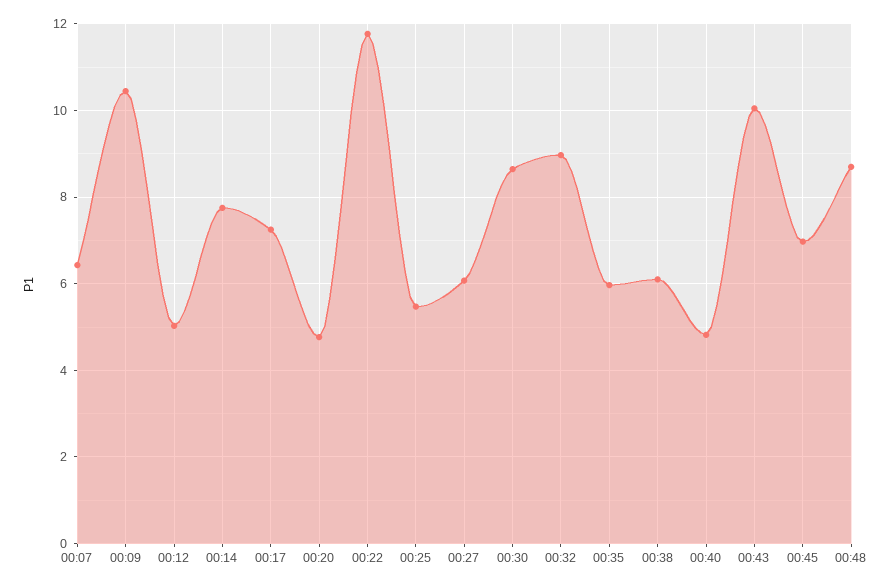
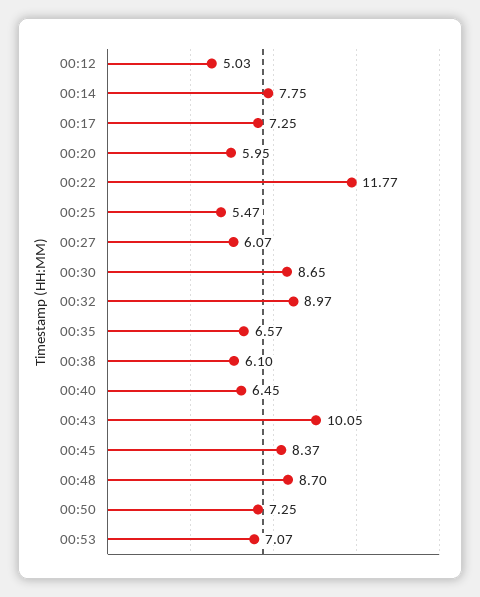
00:07: 6.4 -> none
00:09: 10.4 -> none
00:20: 4.8 -> 5.95
00:35: 6 -> 6.57
00:40: 4.8 -> 6.45
00:45: 7 -> 8.37
00:50: none -> 7.25
00:53: none -> 7.07

